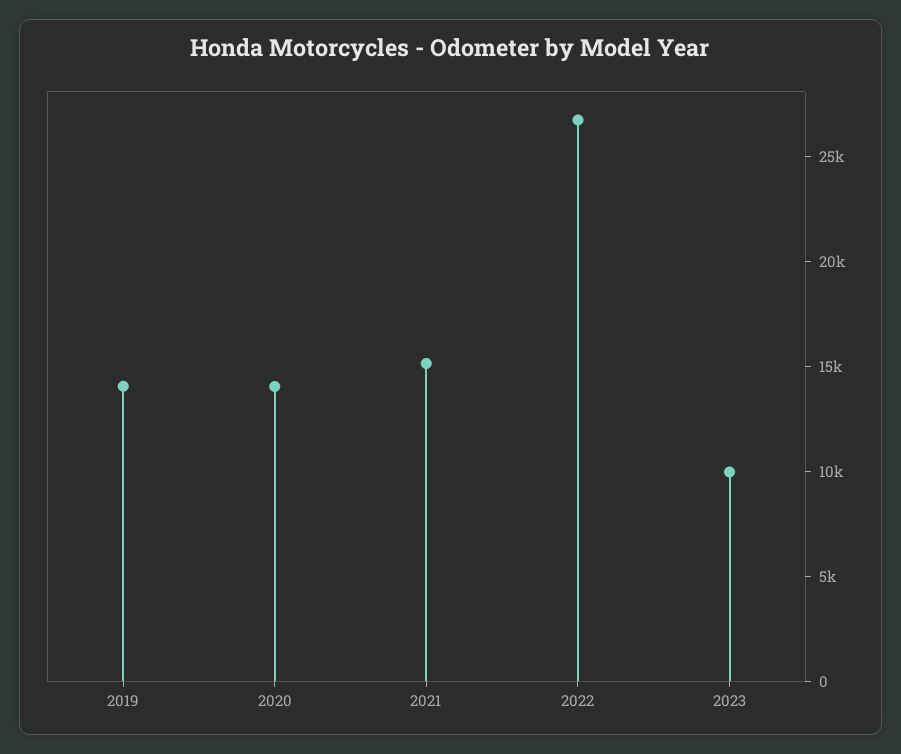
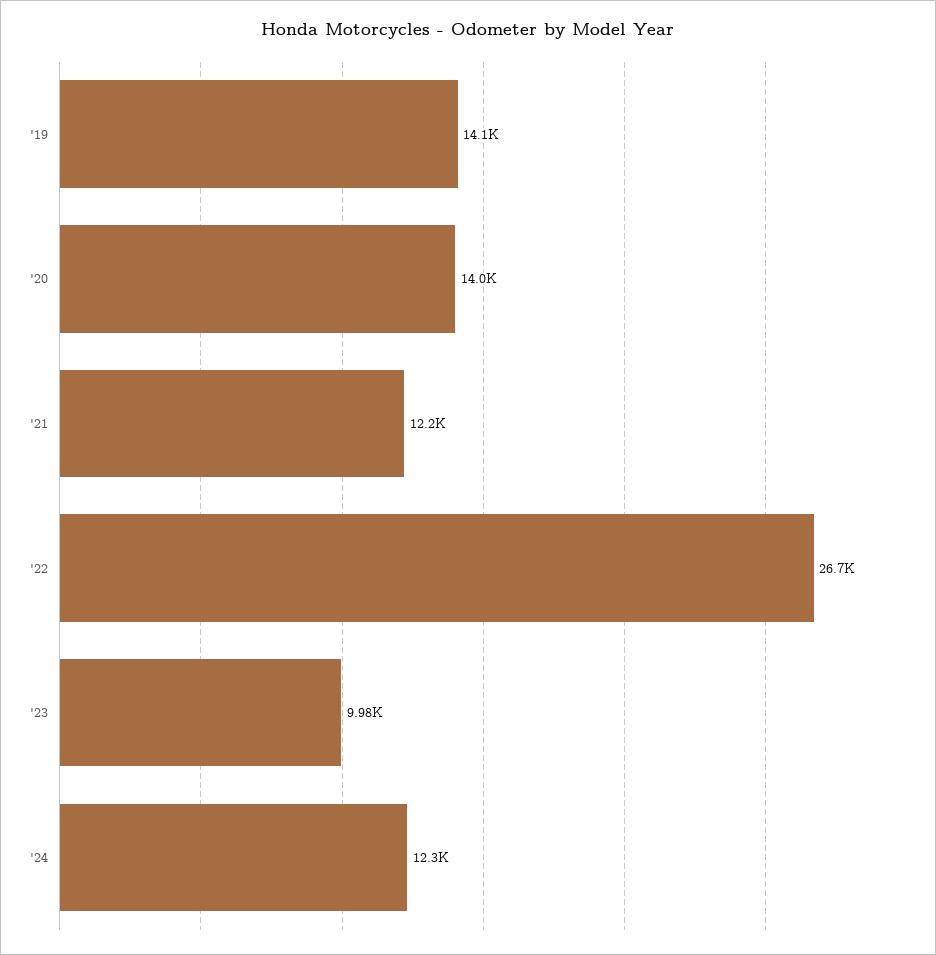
2021: 15000 -> 12200
'24: none -> 12300

